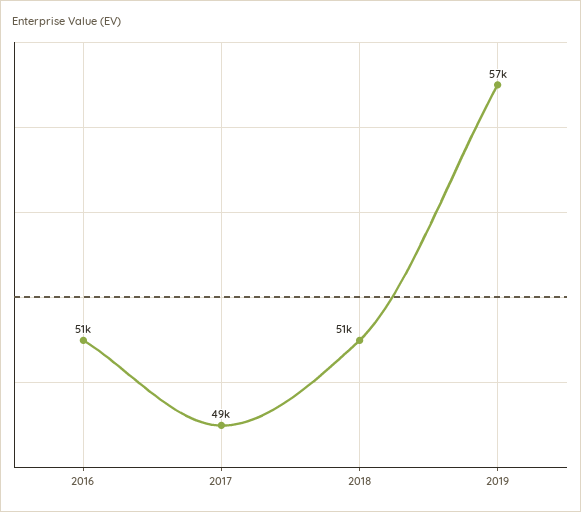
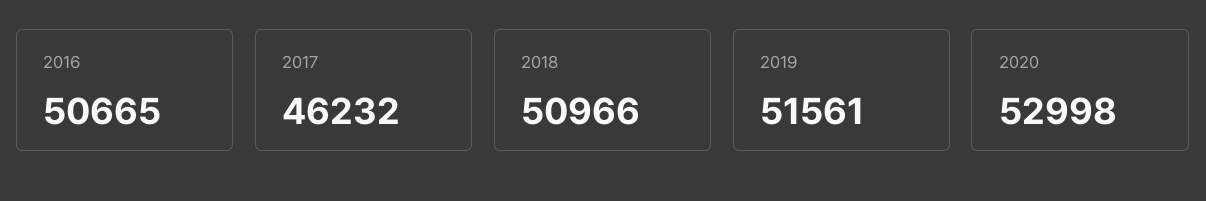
2017: 49000 -> 46232
2019: 57000 -> 51561
2020: none -> 52998

